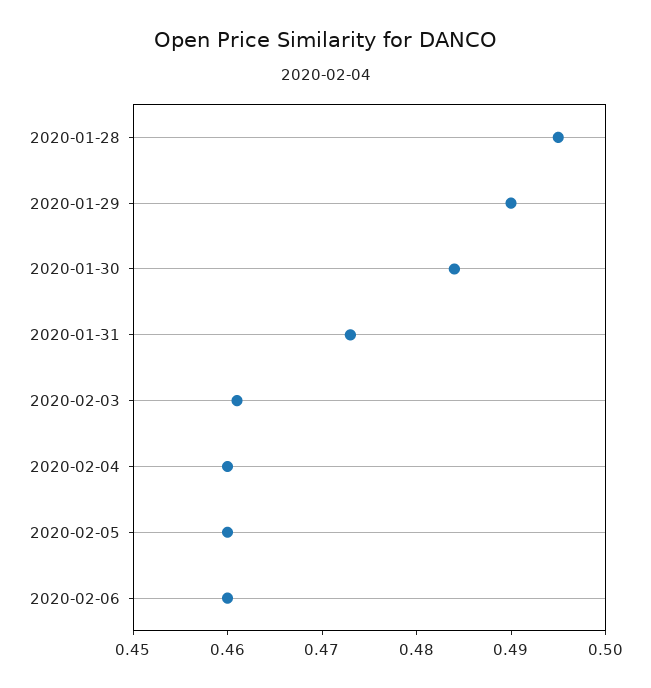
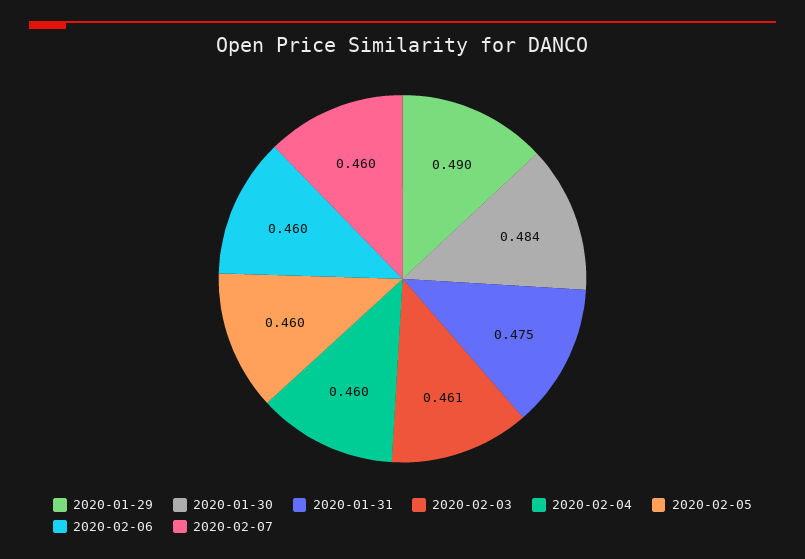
2020-01-28: 0.495 -> none
2020-01-31: 0.473 -> 0.475
2020-02-07: none -> 0.46

